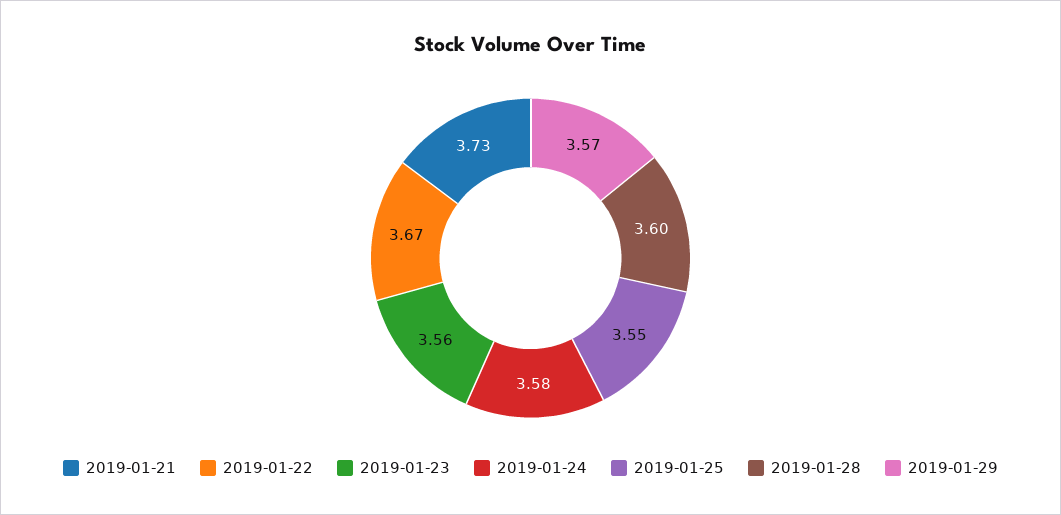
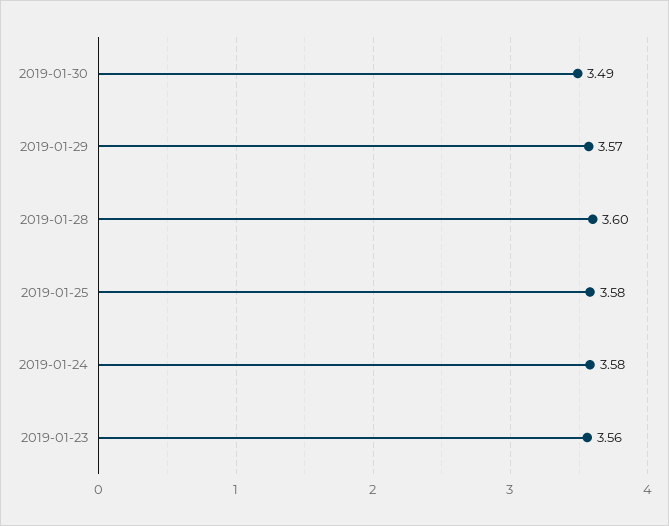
2019-01-21: 3.73 -> none
2019-01-22: 3.67 -> none
2019-01-25: 3.55 -> 3.58
2019-01-30: none -> 3.49

